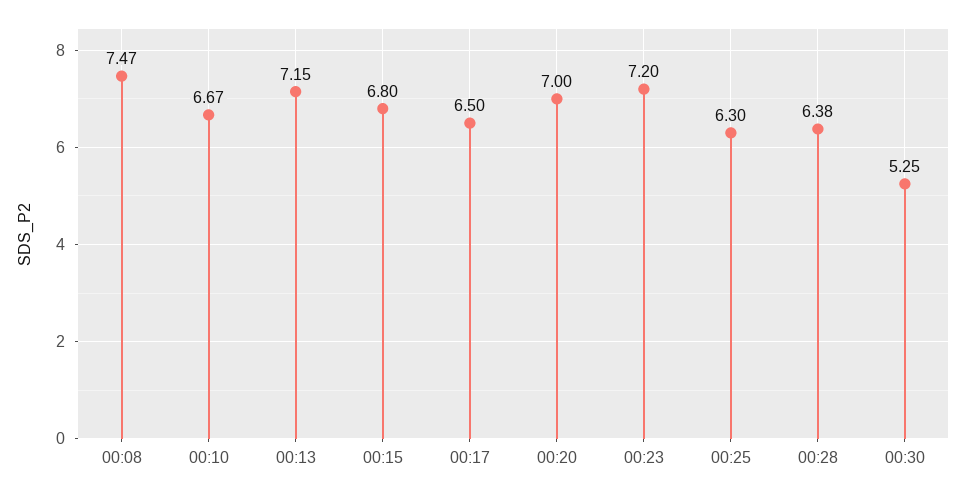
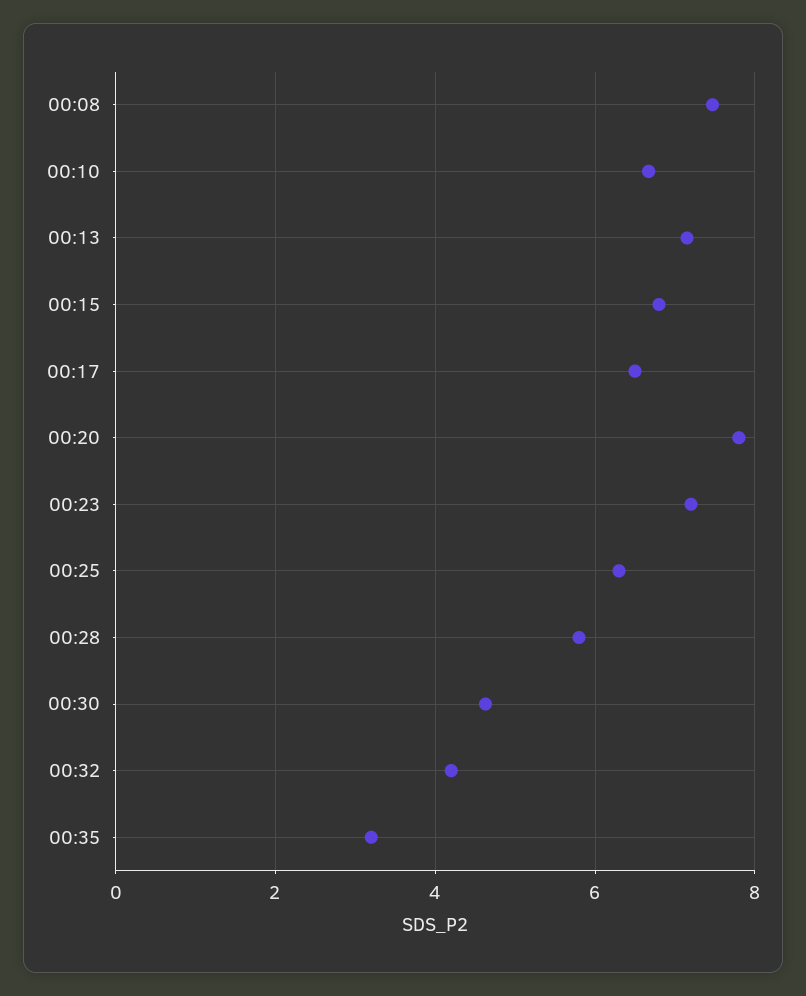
00:20: 7 -> 7.8
00:28: 6.38 -> 5.8
00:30: 5.25 -> 4.6
00:32: none -> 4.2
00:35: none -> 3.2

